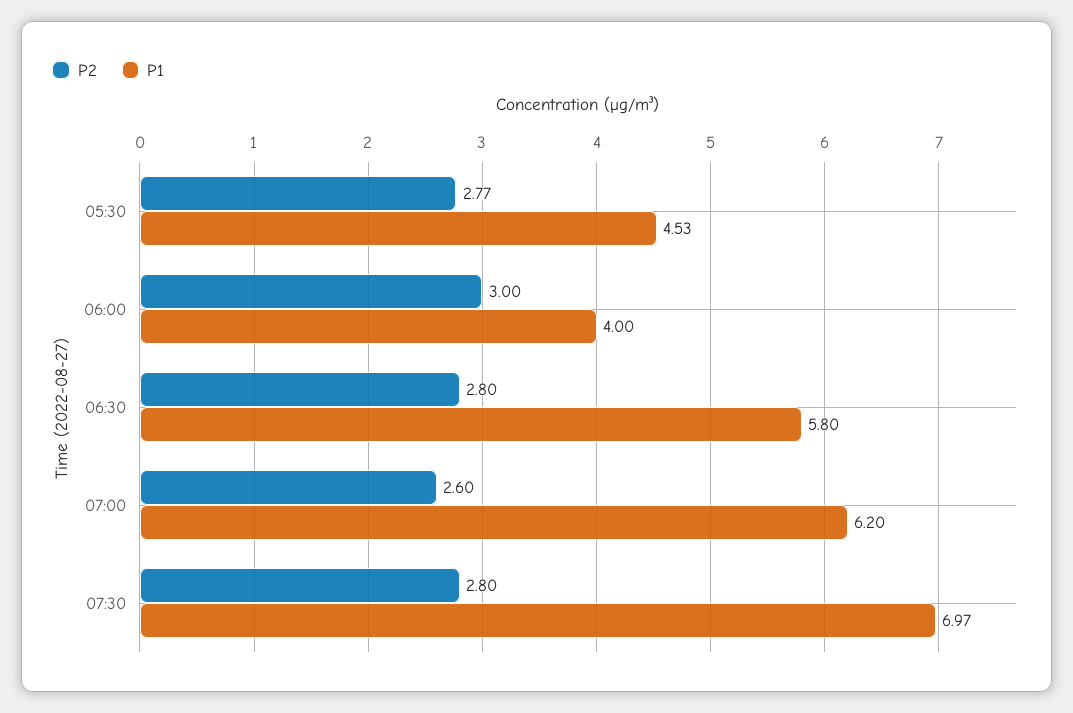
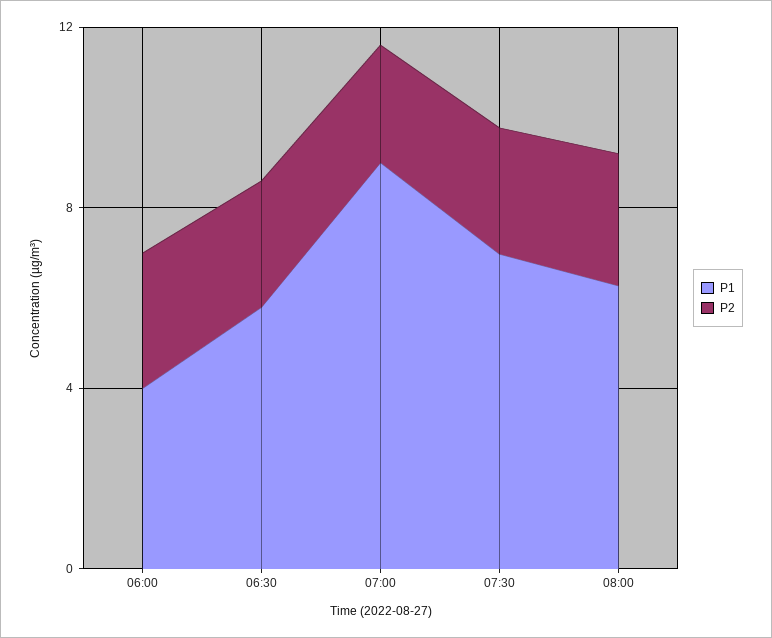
P2, 05:30: 2.77 -> none
P1, 05:30: 4.53 -> none
P1, 07:00: 6.2 -> 9
P1, 08:00: none -> 6
P2, 08:00: none -> 3

